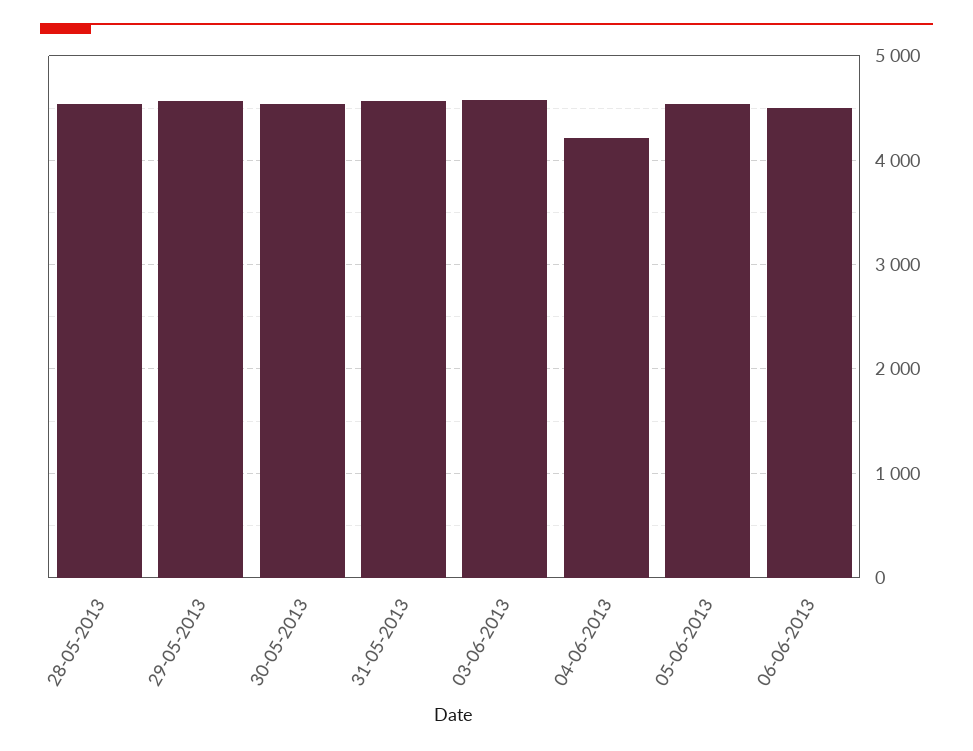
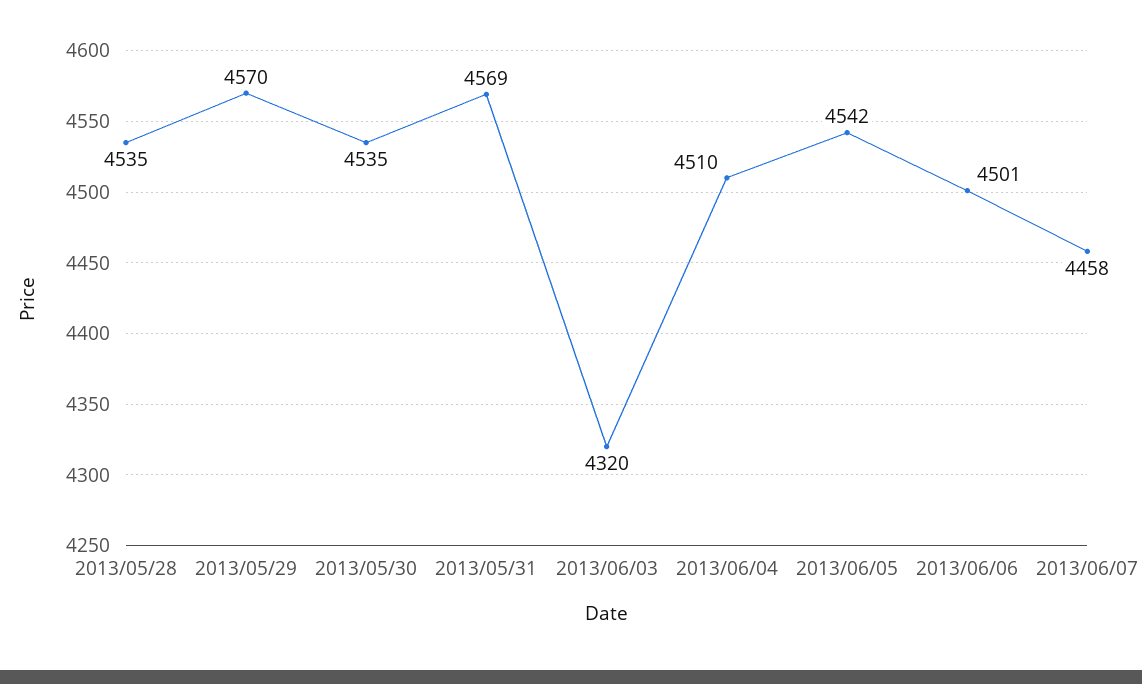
03-06-2013: 4600 -> 4320
04-06-2013: 4200 -> 4510
2013/06/07: none -> 4458

